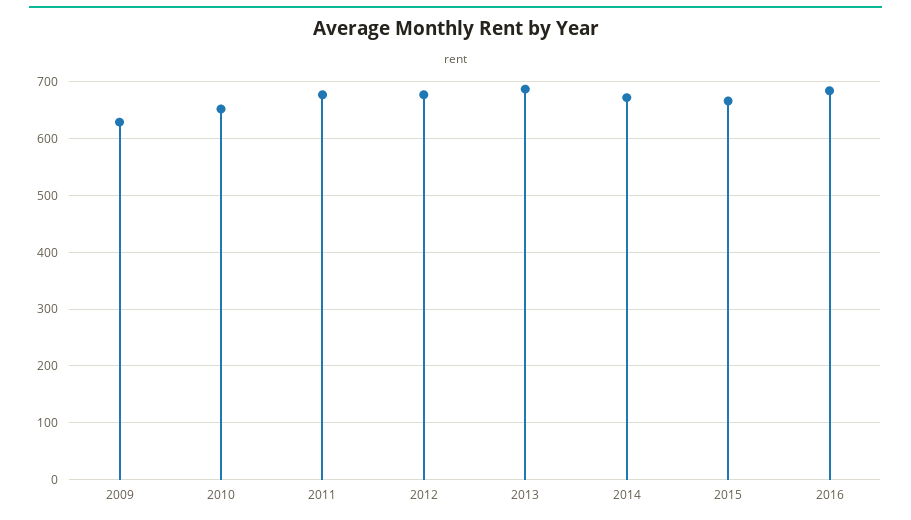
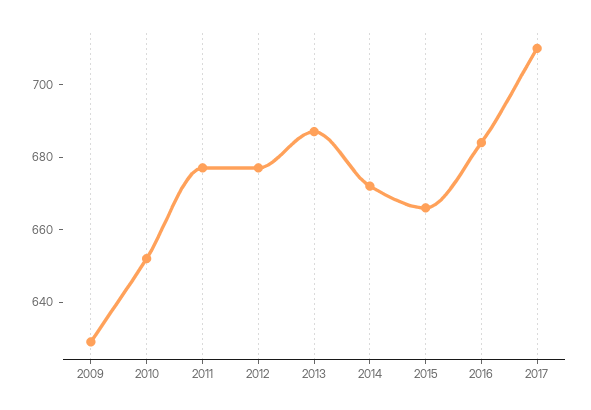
2017: none -> 710

